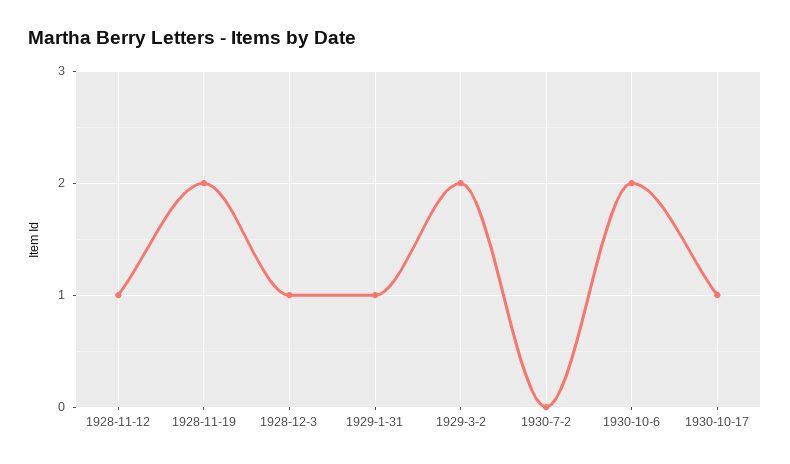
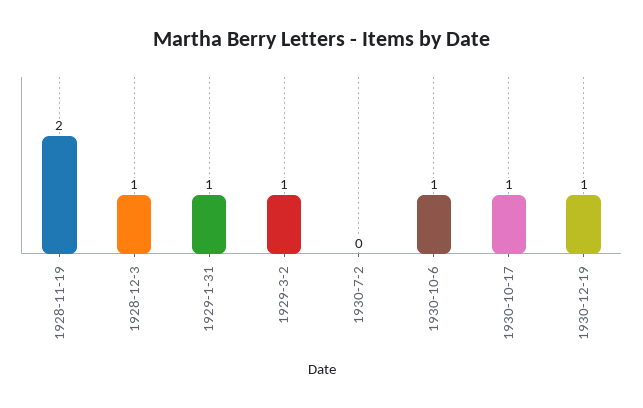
1928-11-12: 1 -> none
1929-3-2: 2 -> 1
1930-10-6: 2 -> 1
1930-12-19: none -> 1

